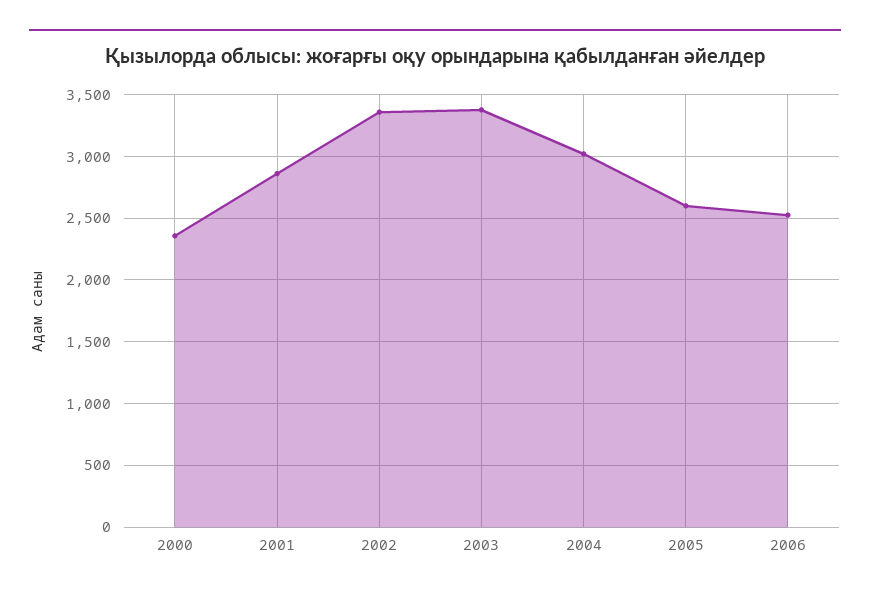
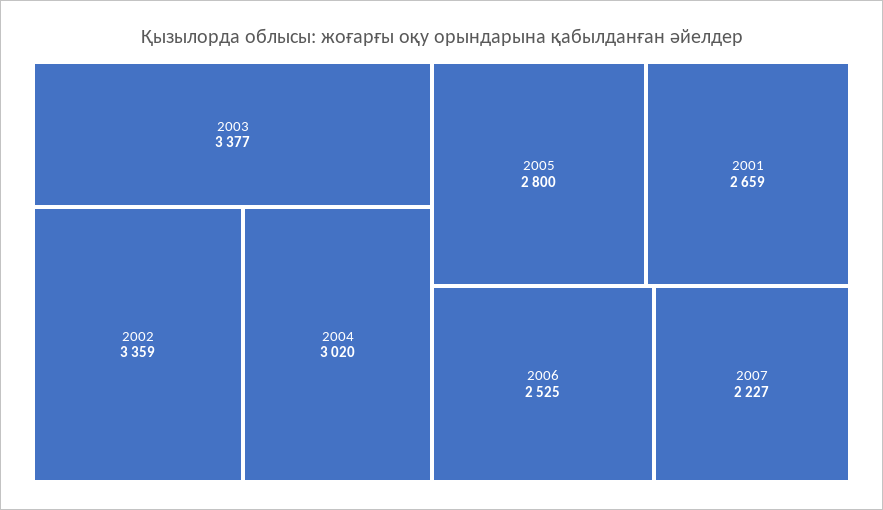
2000: 2350 -> none
2001: 2850 -> 2659
2005: 2600 -> 2800
2007: none -> 2227

